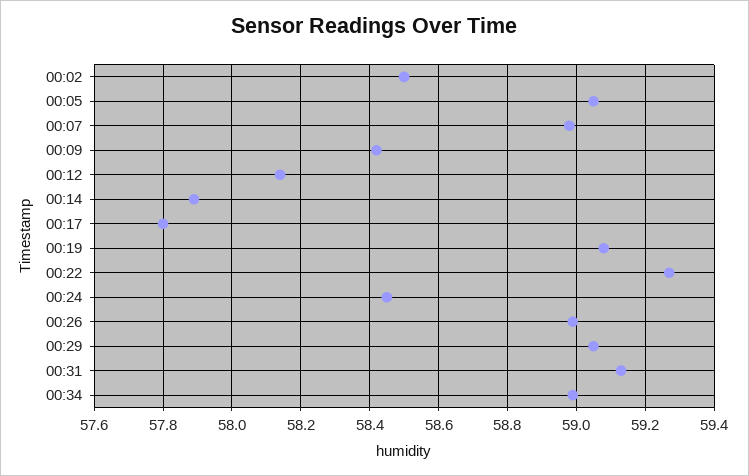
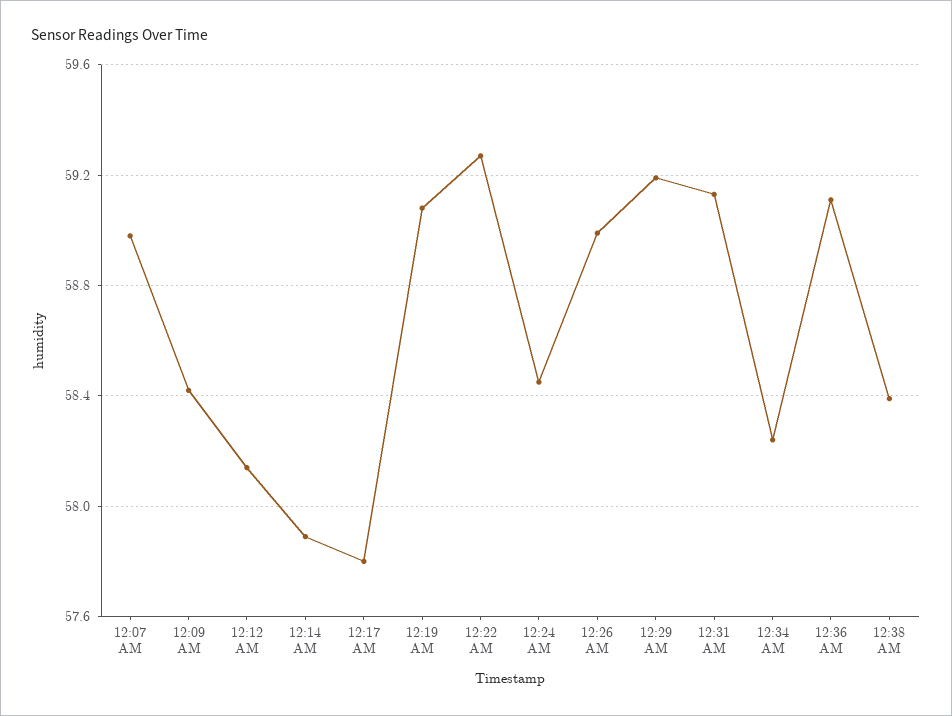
00:02: 58.5 -> none
00:05: 59.05 -> none
00:29: 59.05 -> 59.2
00:34: 59 -> 58.25
12:36 AM: none -> 59.1
12:38 AM: none -> 58.4

